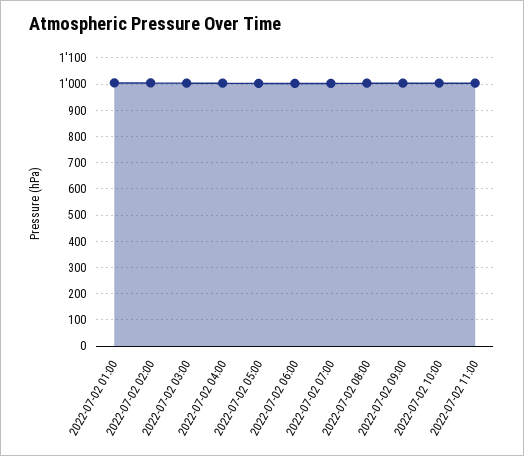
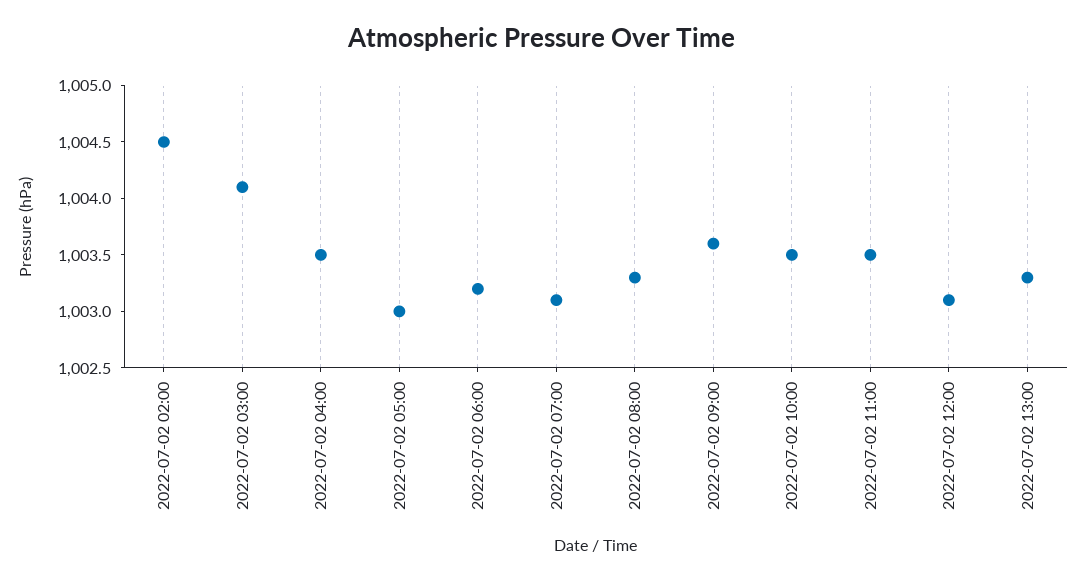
2022-07-02 01:00: 1000 -> none
2022-07-02 12:00: none -> 1003.1
2022-07-02 13:00: none -> 1003.3

